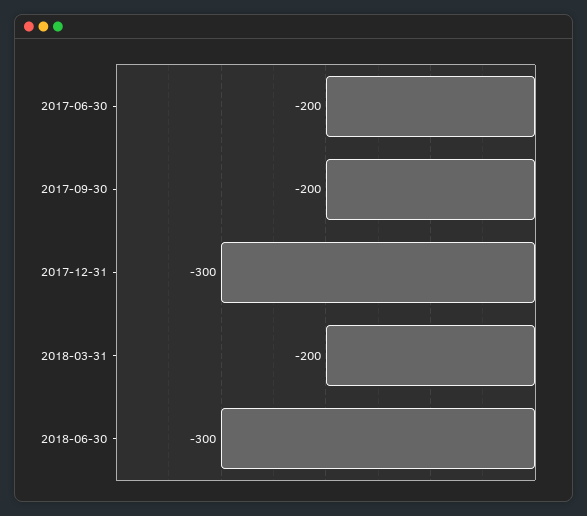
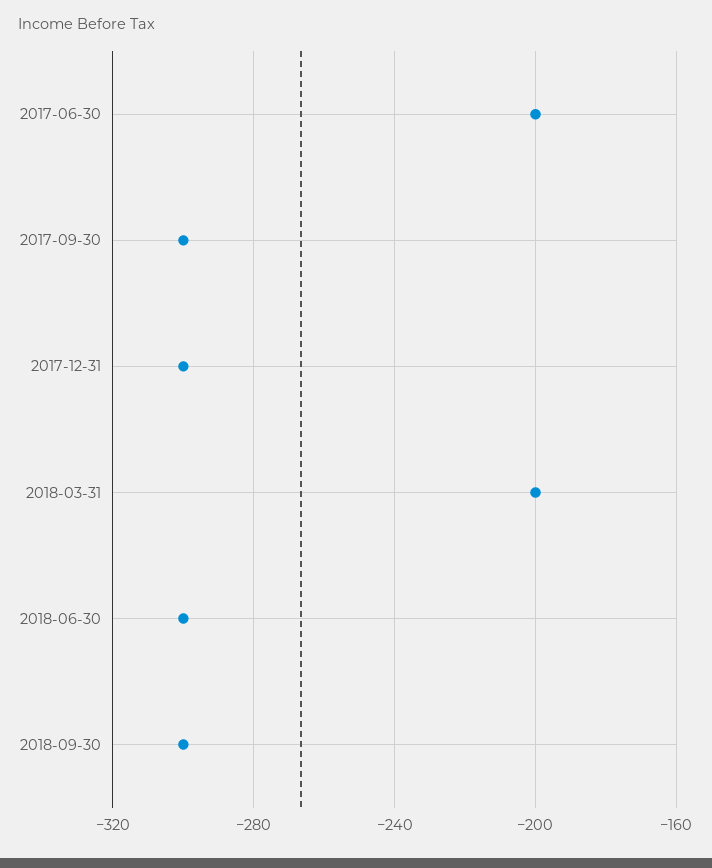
2017-09-30: -200 -> -300
2018-09-30: none -> -300

